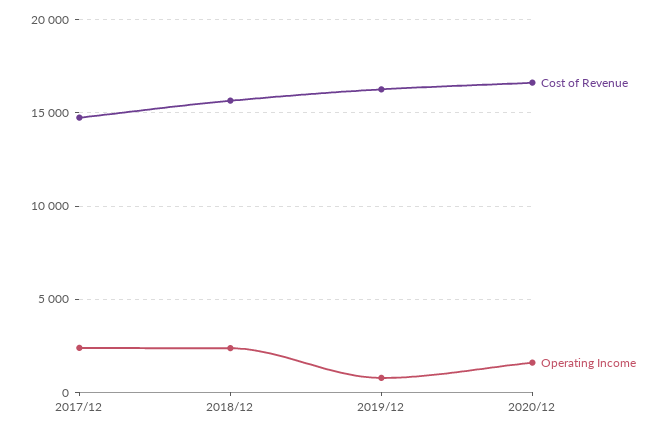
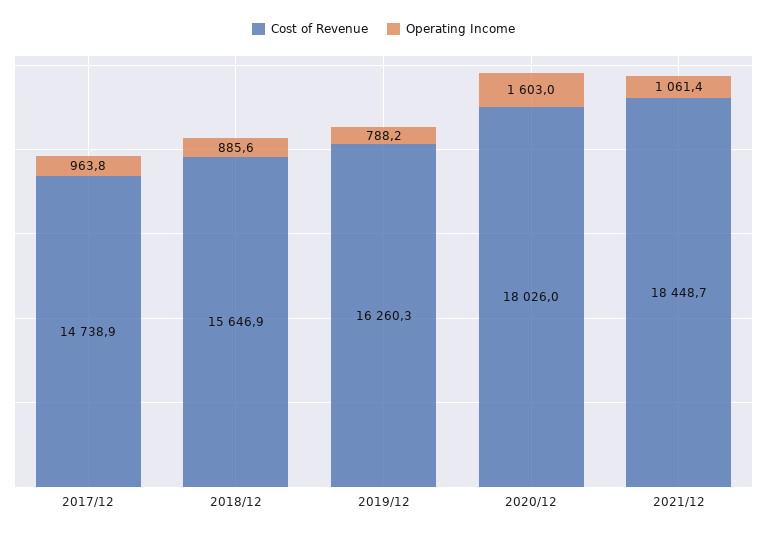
Operating Income, 2017/12: 2500 -> 963.8
Operating Income, 2018/12: 2500 -> 885.6
Cost of Revenue, 2020/12: 16500 -> 18026
Cost of Revenue, 2021/12: none -> 18448.7
Operating Income, 2021/12: none -> 1061.4

